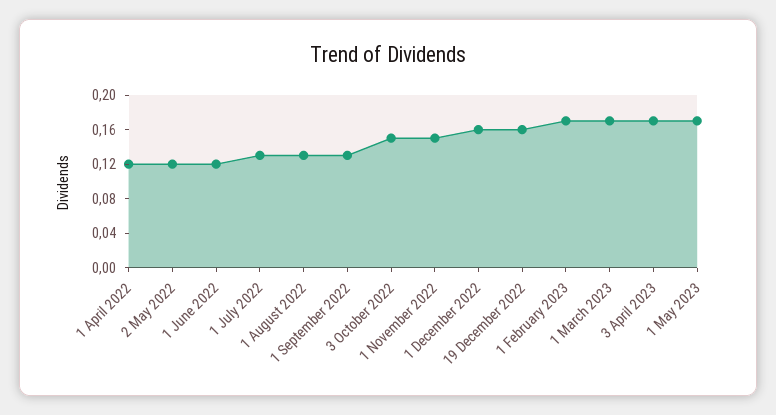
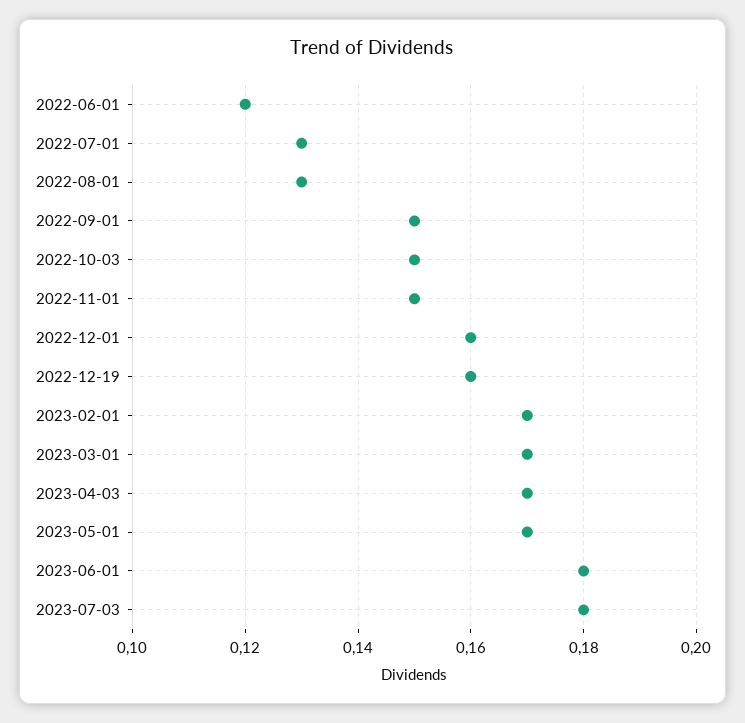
1 April 2022: 0.12 -> none
2 May 2022: 0.12 -> none
1 September 2022: 0.13 -> 0.15
2023-06-01: none -> 0.18
2023-07-03: none -> 0.18

